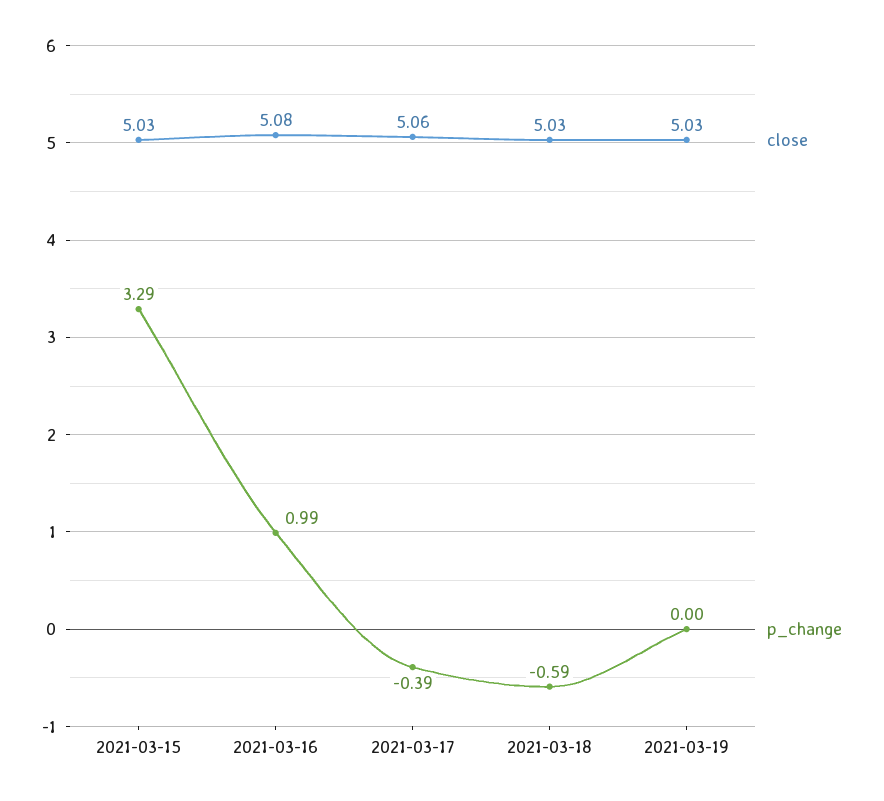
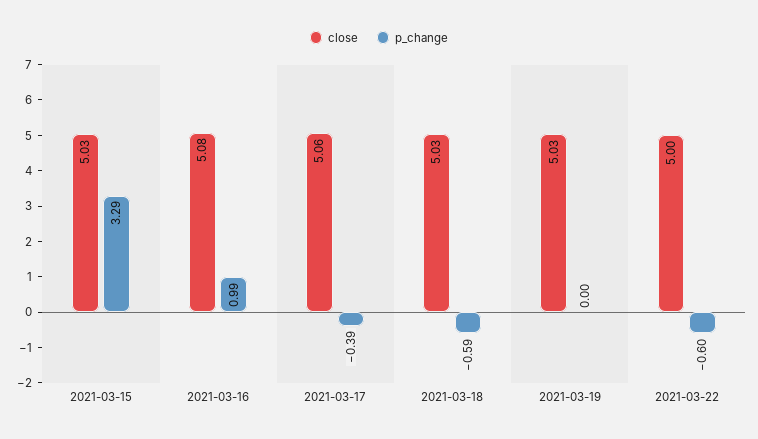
close, 2021-03-22: none -> 5
p_change, 2021-03-22: none -> -0.6

